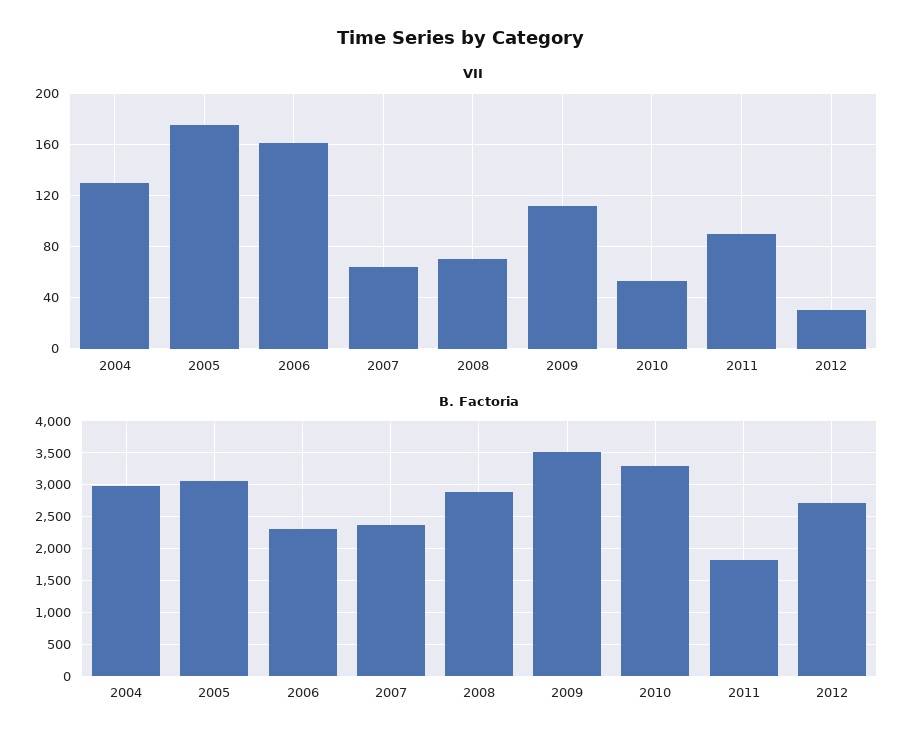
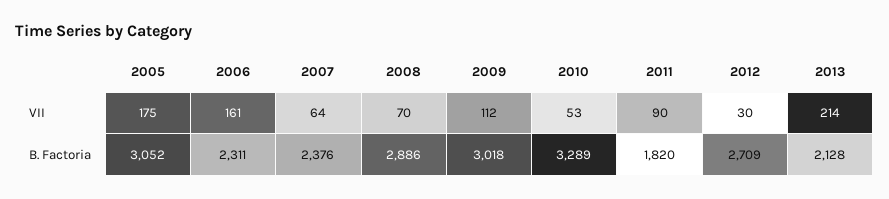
VII, 2004: 130 -> none
B. Factoria, 2004: 3000 -> none
B. Factoria, 2009: 3500 -> 3018
VII, 2013: none -> 214
B. Factoria, 2013: none -> 2128

